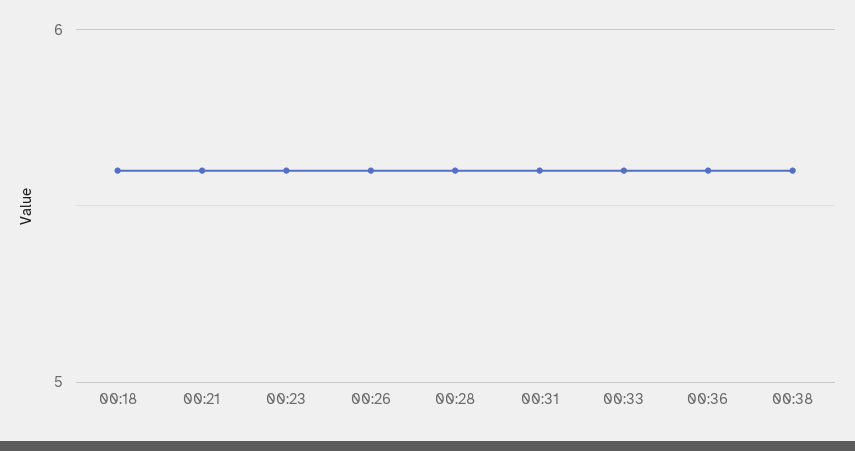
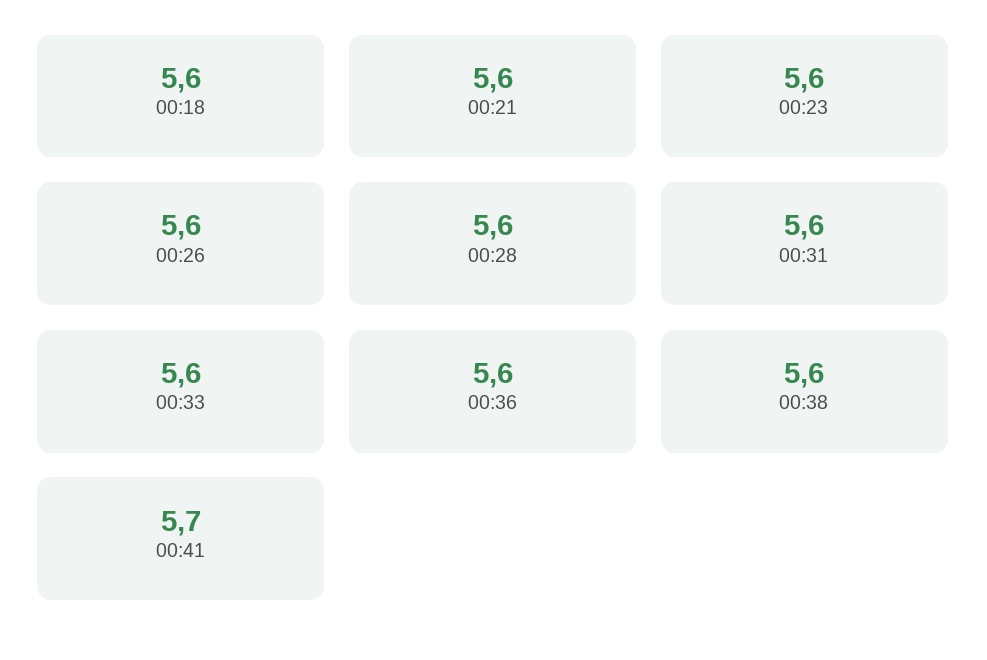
00:41: none -> 5.7

